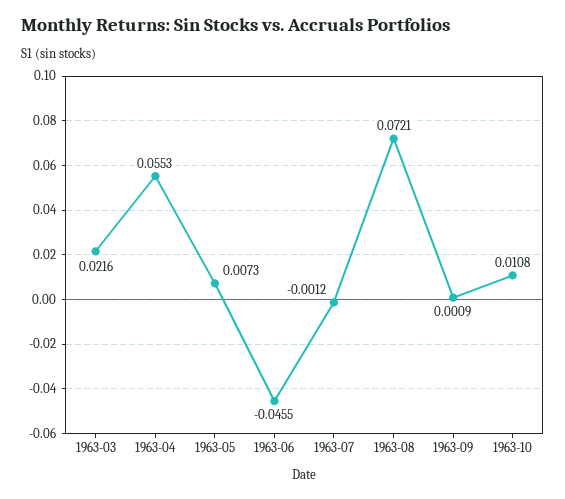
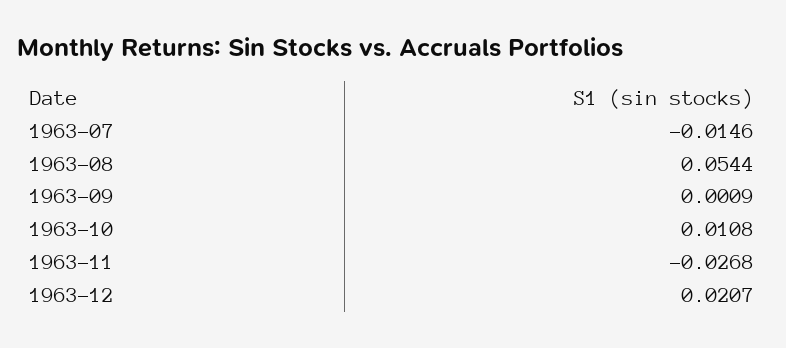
1963-03: 0.0216 -> none
1963-04: 0.0553 -> none
1963-05: 0.0073 -> none
1963-06: -0.0455 -> none
1963-07: -0.0012 -> -0.0146
1963-08: 0.0721 -> 0.0544
1963-11: none -> -0.0268
1963-12: none -> 0.0207

